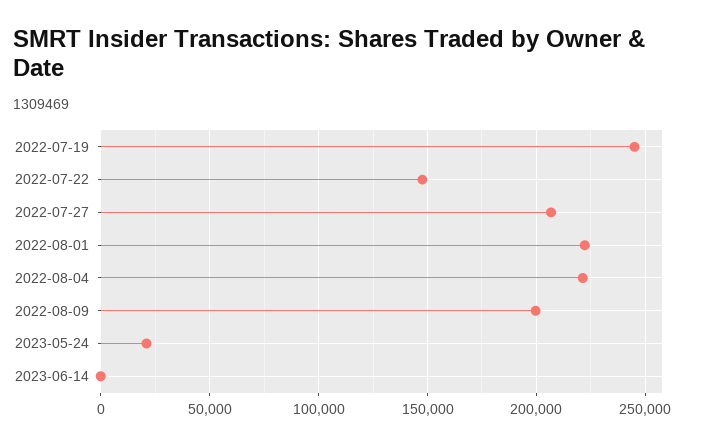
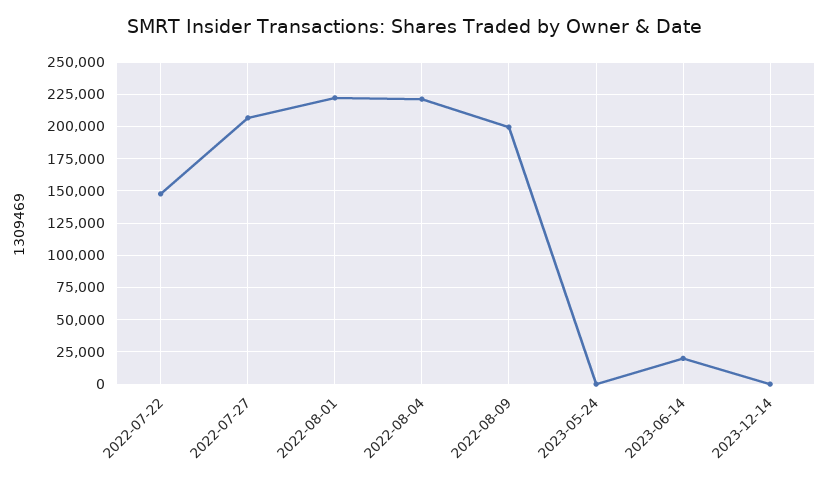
2022-07-19: 245000 -> none
2023-05-24: 20000 -> 0
2023-06-14: 0 -> 20000
2023-12-14: none -> 0

